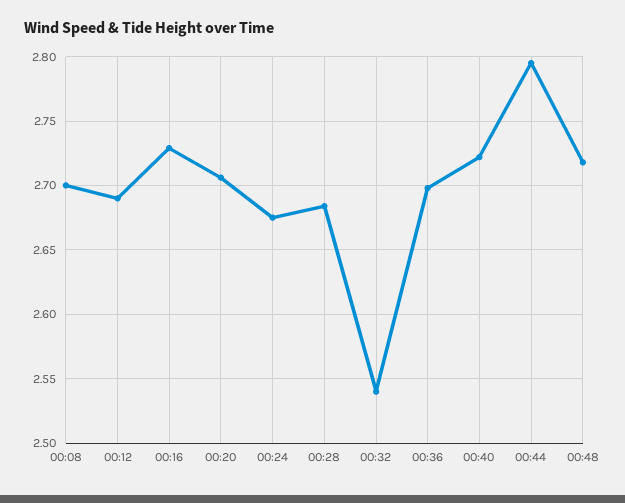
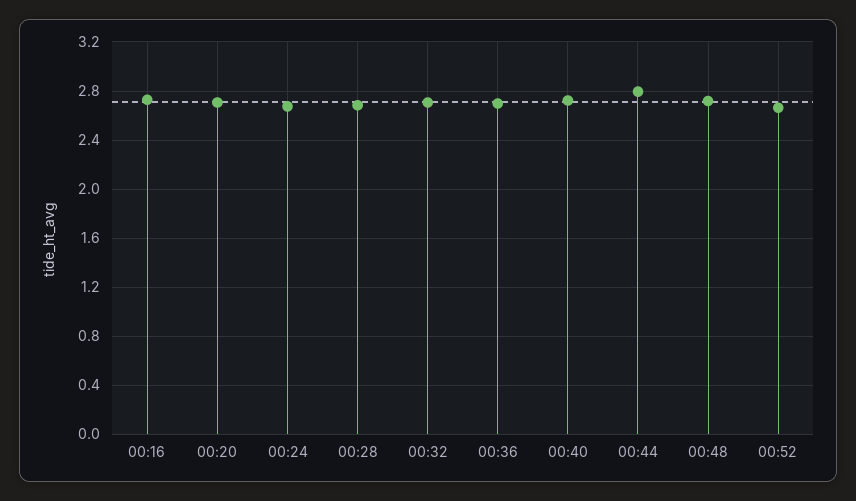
00:08: 2.7 -> none
00:12: 2.69 -> none
00:32: 2.54 -> 2.7
00:52: none -> 2.65

